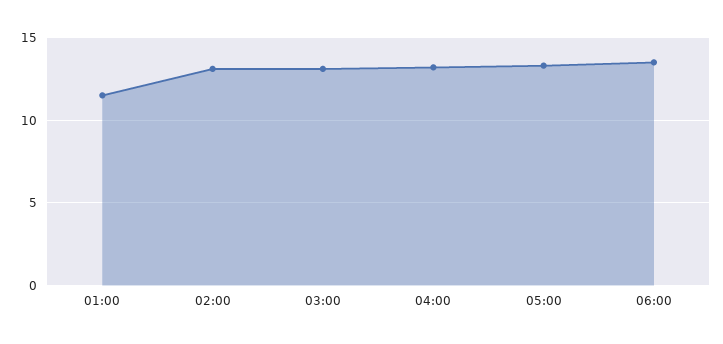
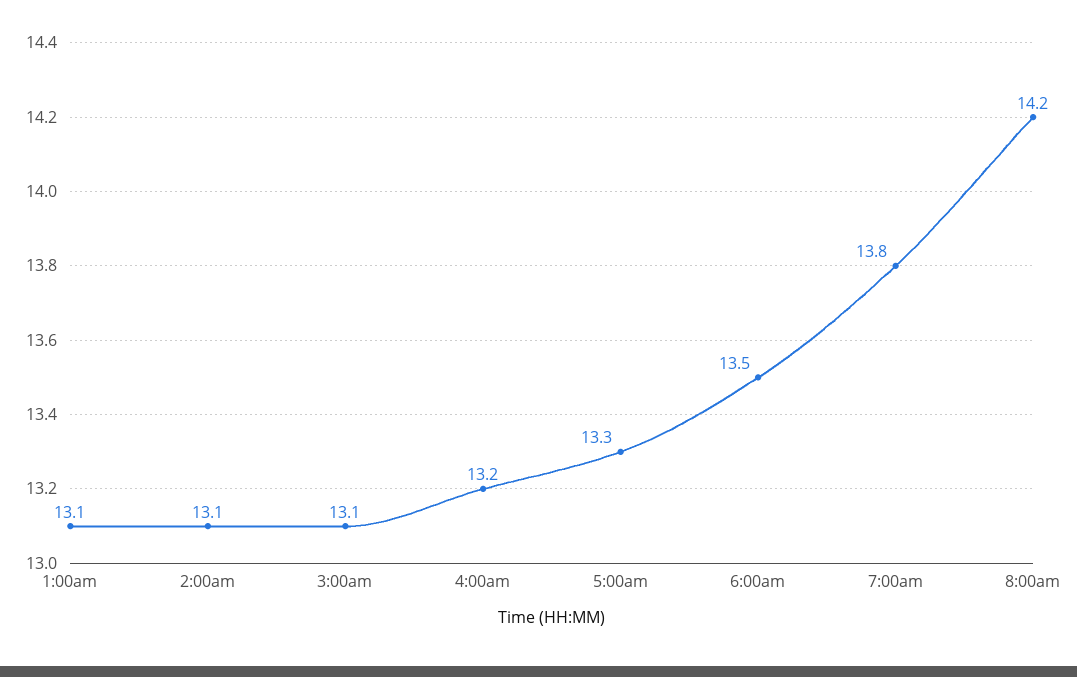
01:00: 11.5 -> 13.1
7:00am: none -> 13.8
8:00am: none -> 14.2

